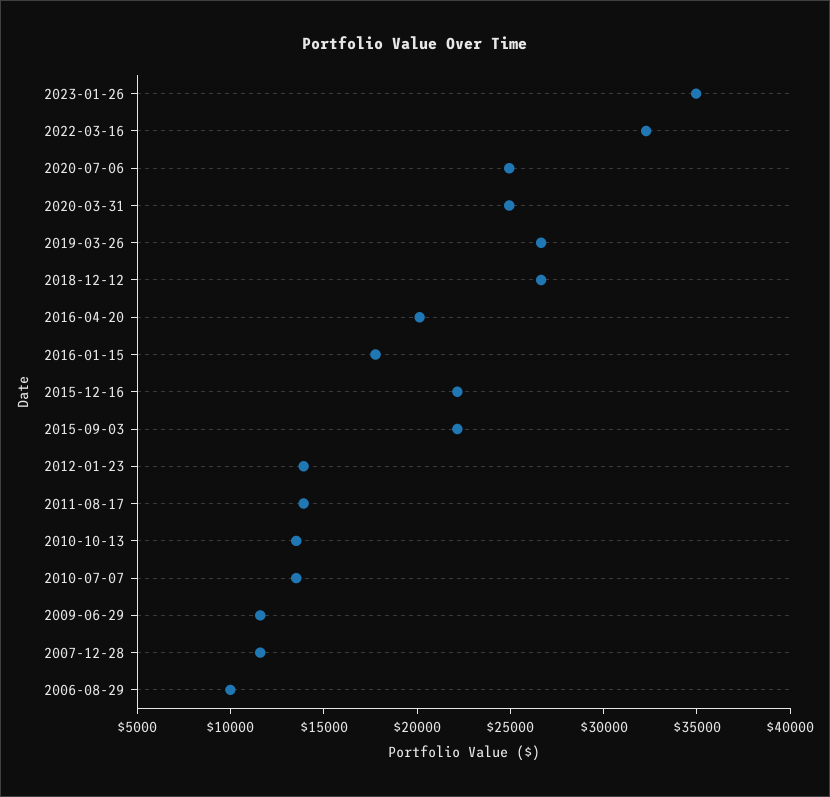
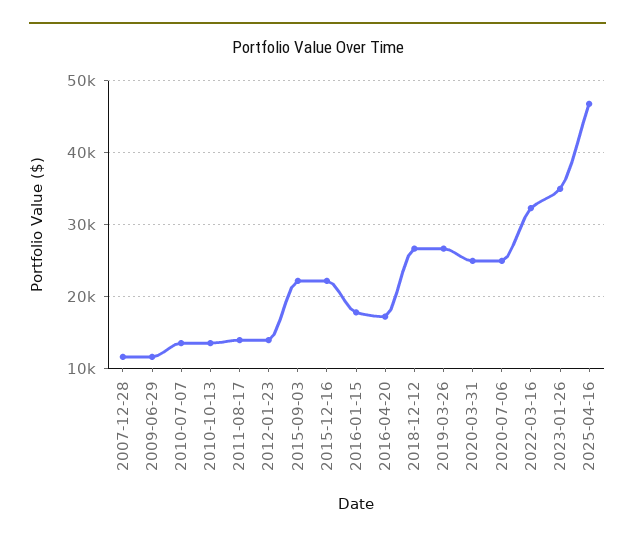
2016-04-20: 20000 -> 17000
2006-08-29: 10000 -> none
2025-04-16: none -> 47000

